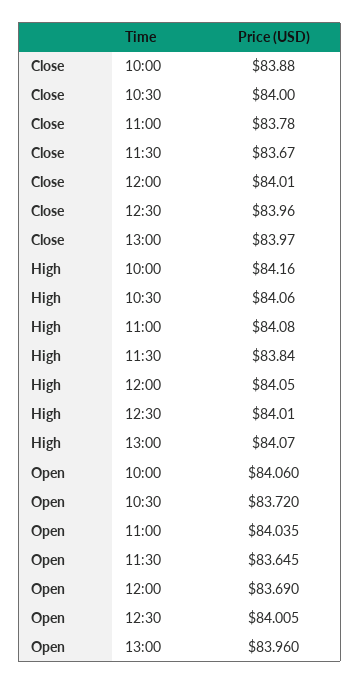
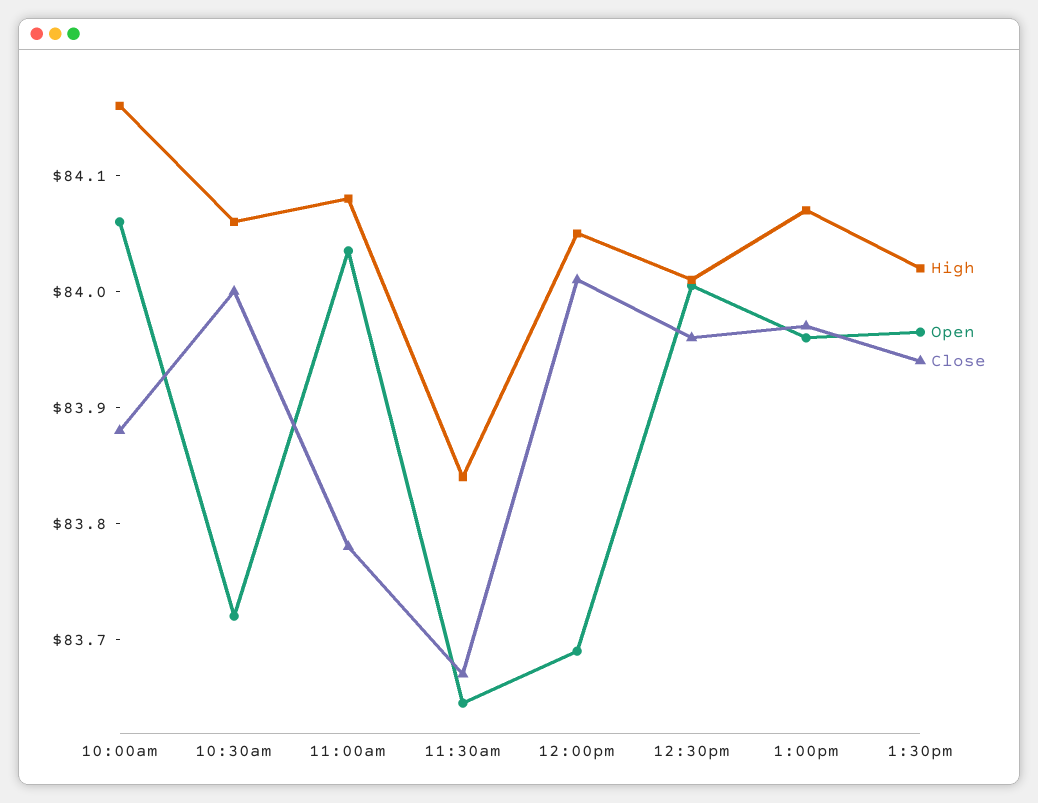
High, 1:30pm: none -> 84.02
Open, 1:30pm: none -> 83.96
Close, 1:30pm: none -> 83.94

